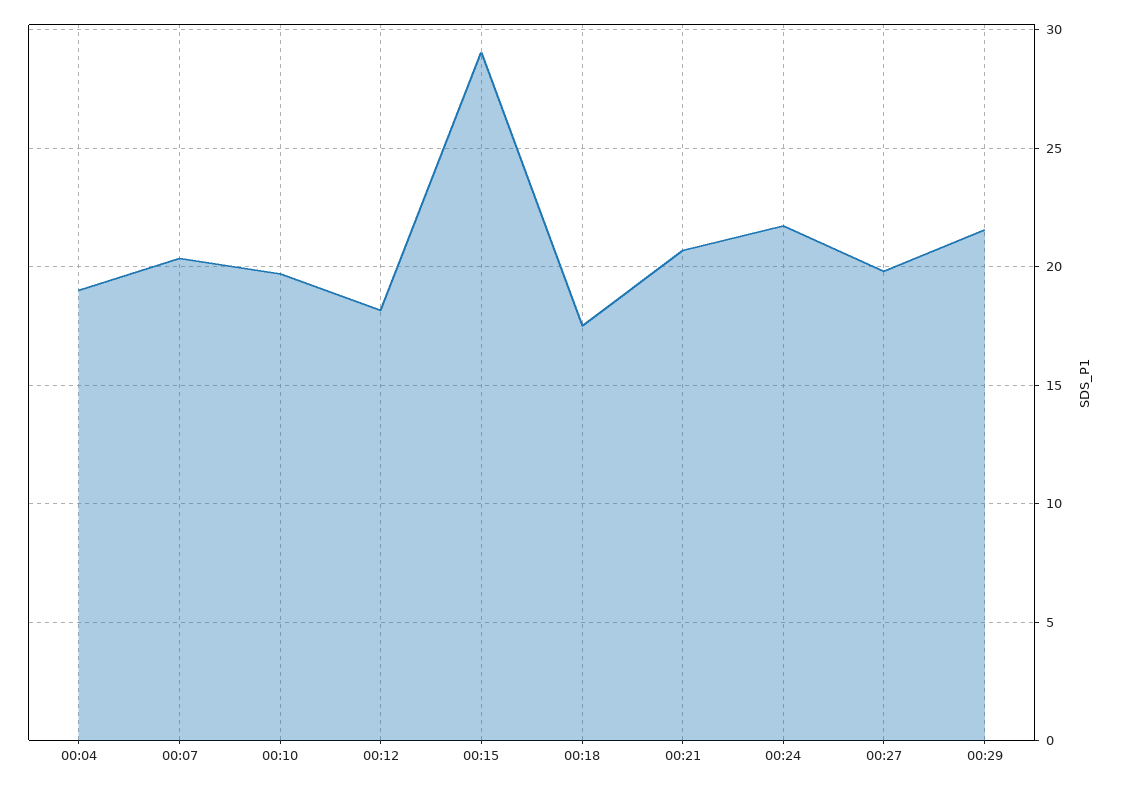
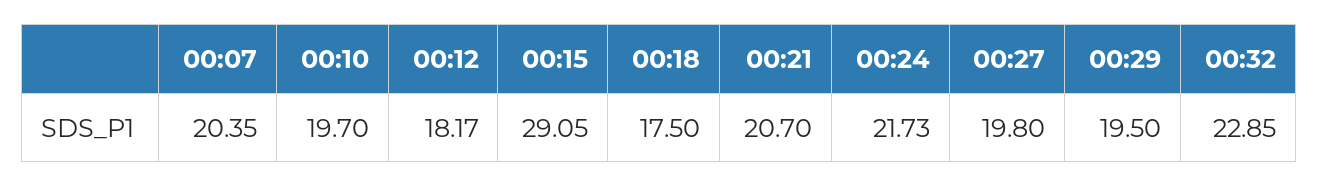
00:04: 19 -> none
00:29: 21.5 -> 19.5
00:32: none -> 22.85

